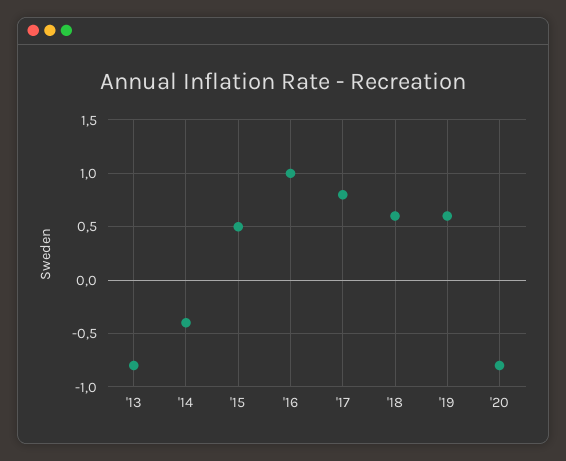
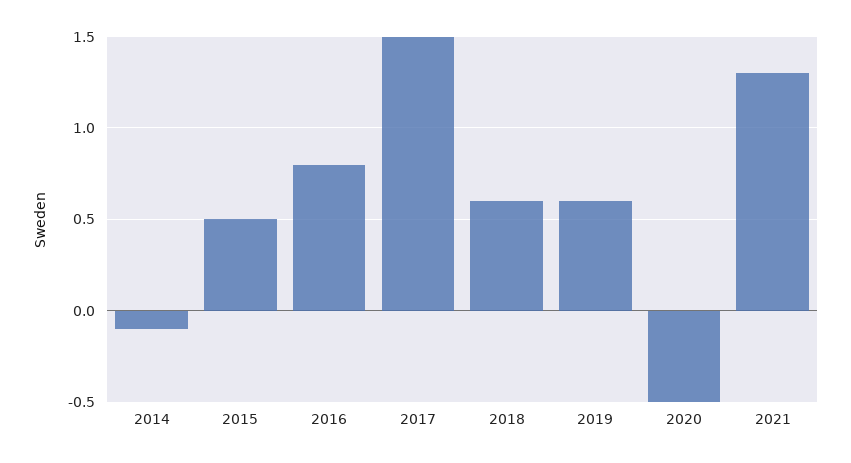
'13: -0.8 -> none
'14: -0.4 -> -0.1
'16: 1 -> 0.8
'17: 0.8 -> 1.5
'20: -0.8 -> -0.5
2021: none -> 1.3

